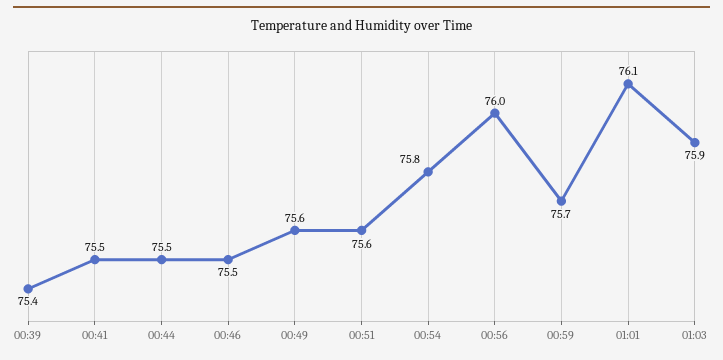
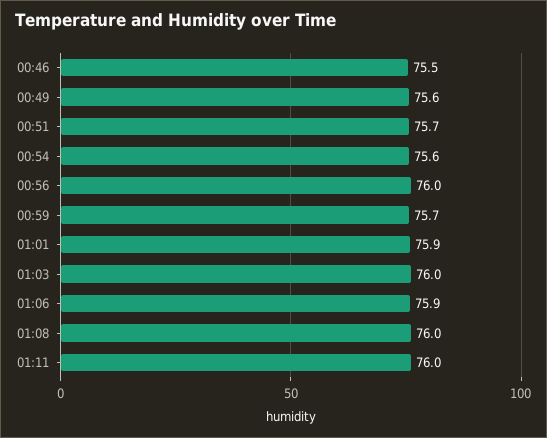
00:39: 75.4 -> none
00:41: 75.5 -> none
00:44: 75.5 -> none
00:51: 75.6 -> 75.7
00:54: 75.8 -> 75.6
01:01: 76.1 -> 75.9
01:03: 75.9 -> 76
01:06: none -> 75.9
01:08: none -> 76
01:11: none -> 76

